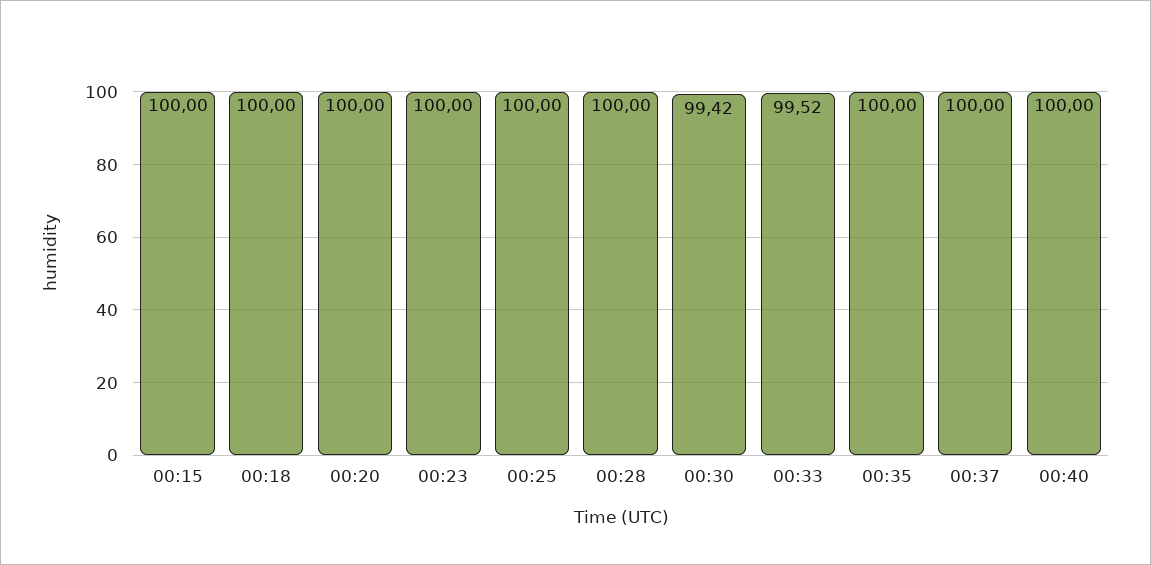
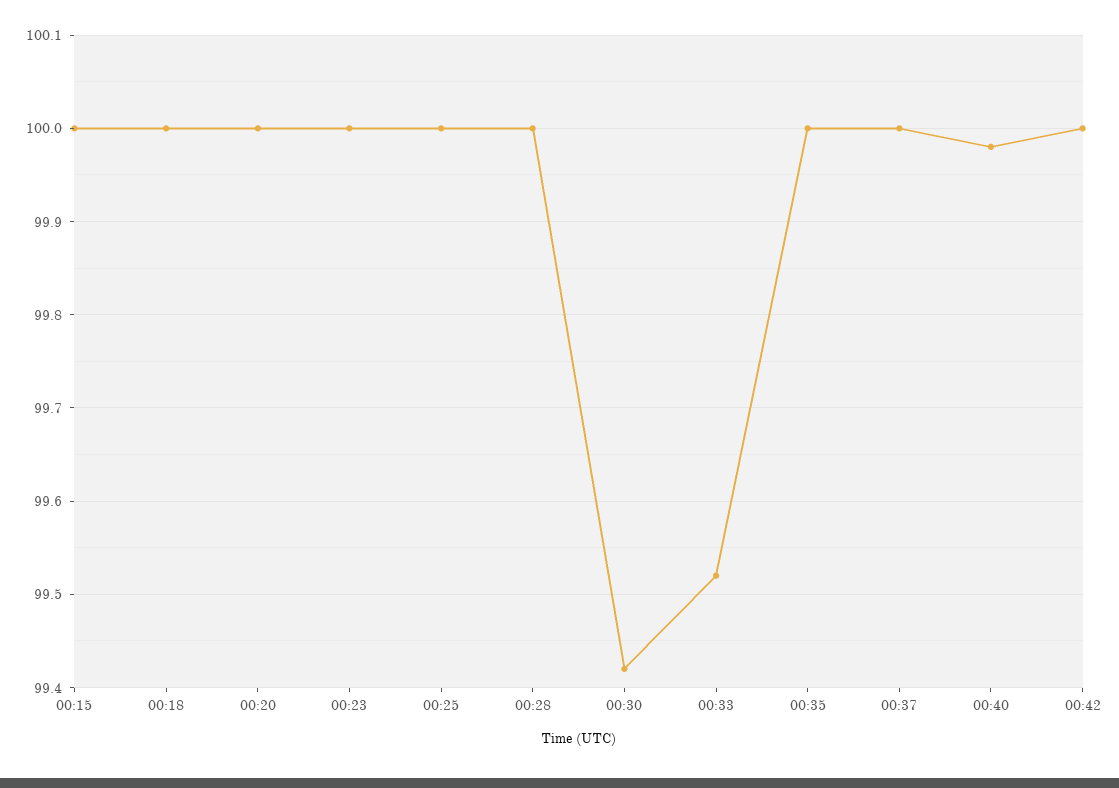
00:40: 100 -> 99.98
00:42: none -> 100

